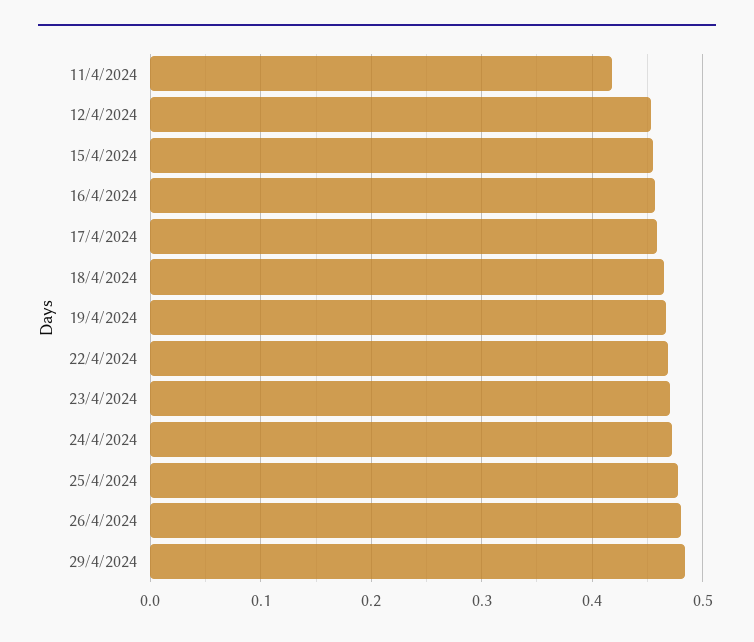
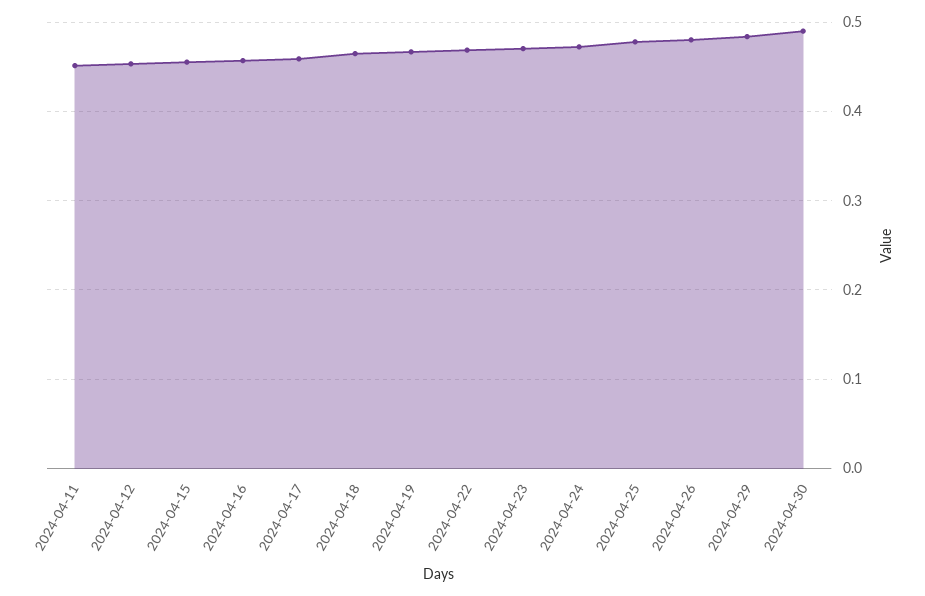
11/4/2024: 0.42 -> 0.45
2024-04-30: none -> 0.49

